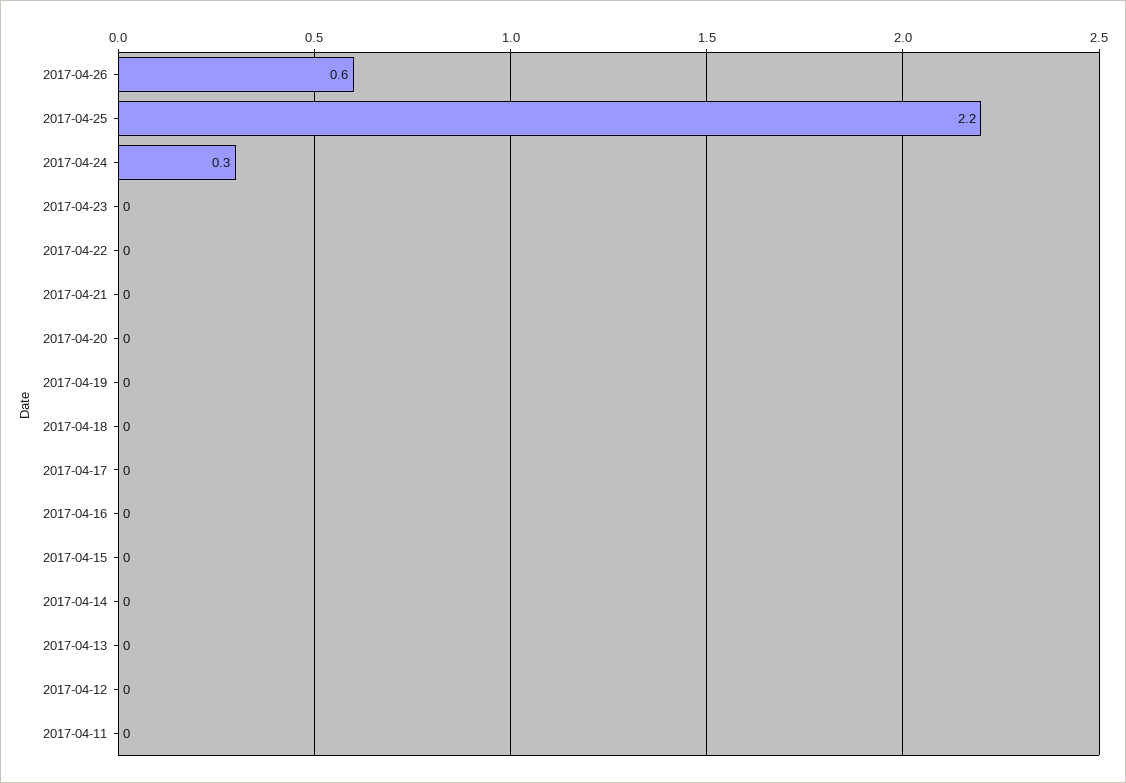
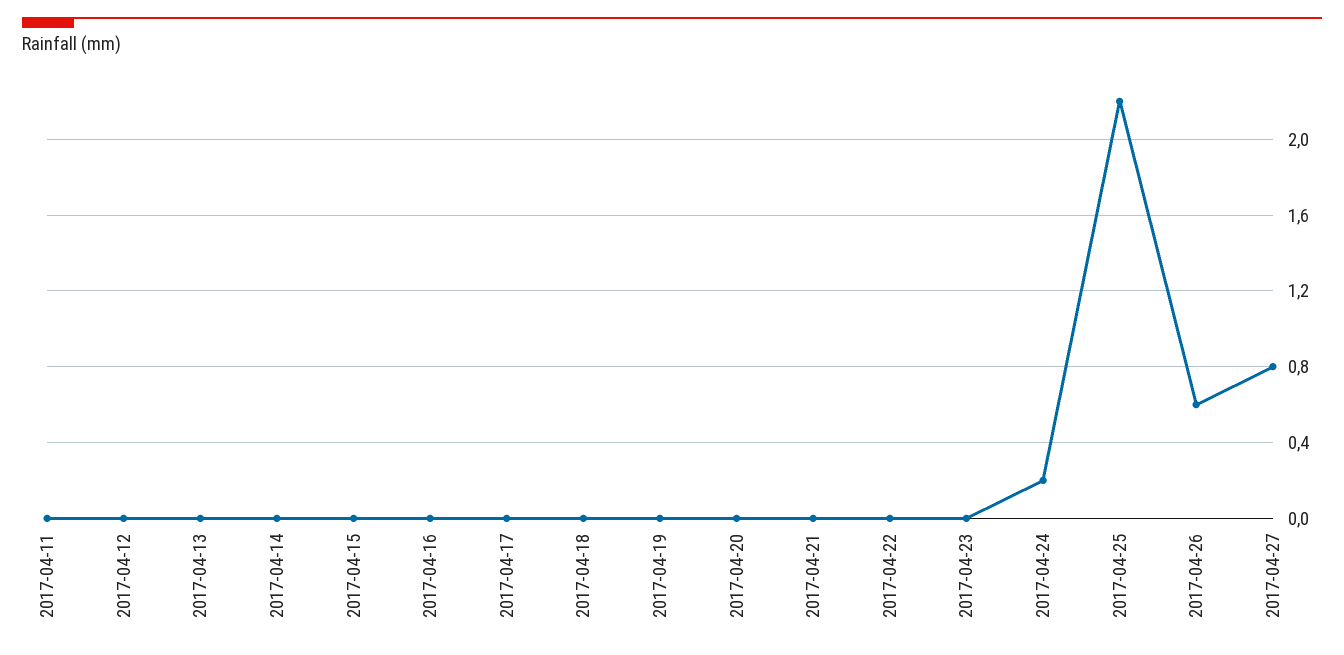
2017-04-24: 0.3 -> 0.2
2017-04-27: none -> 0.8

